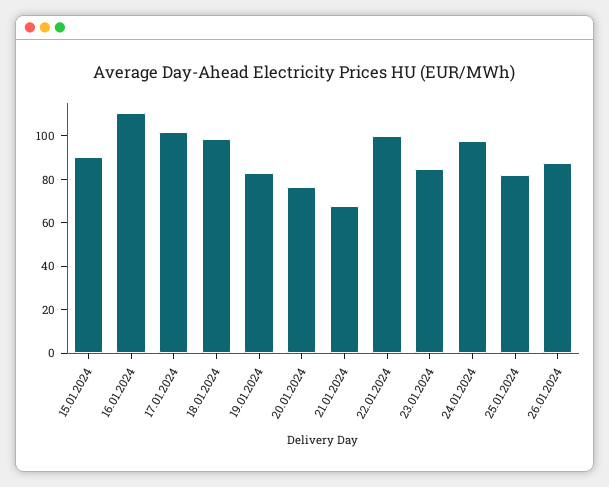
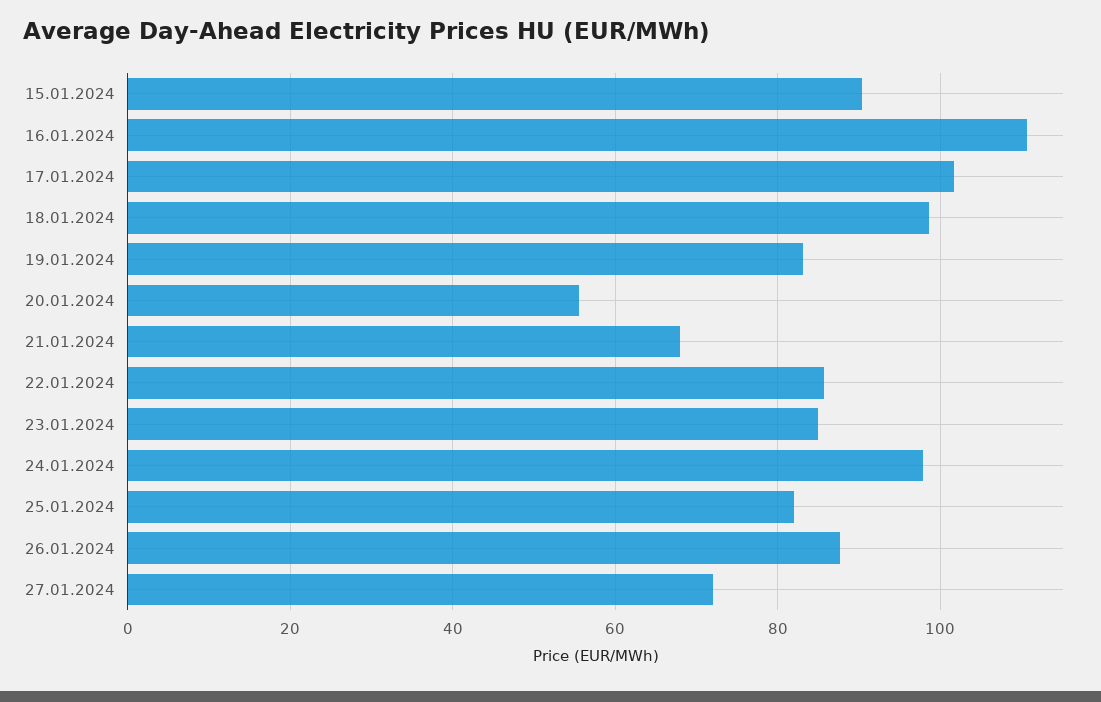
20.01.2024: 75 -> 56
22.01.2024: 100 -> 86
27.01.2024: none -> 72

